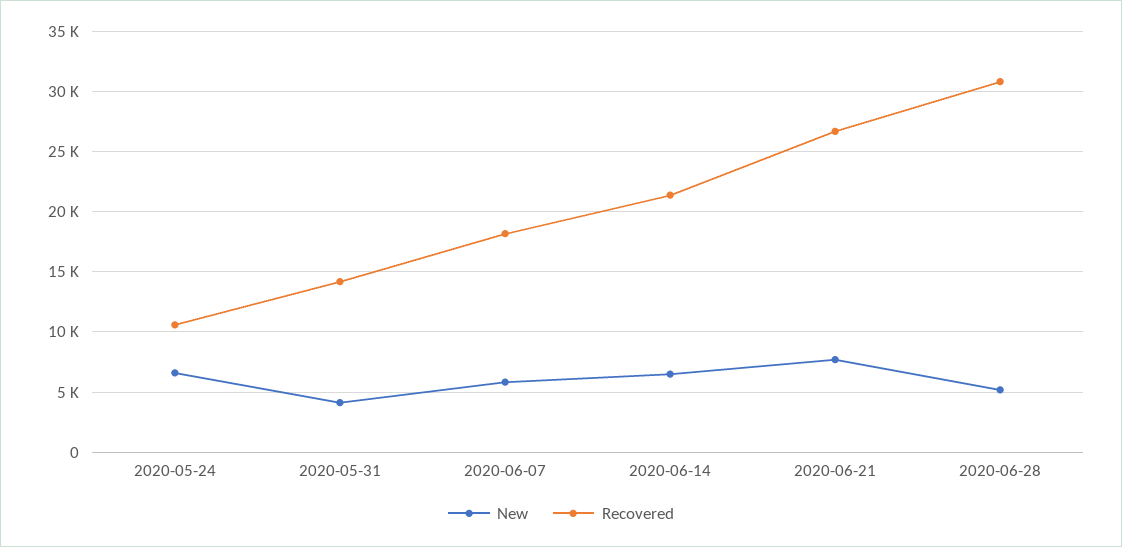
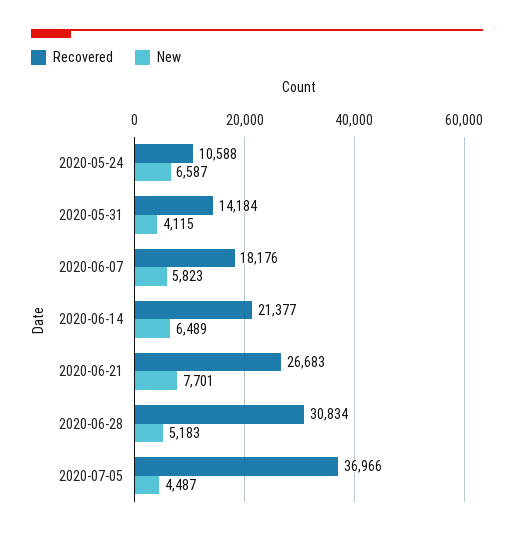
Recovered, 2020-07-05: none -> 36966
New, 2020-07-05: none -> 4487

